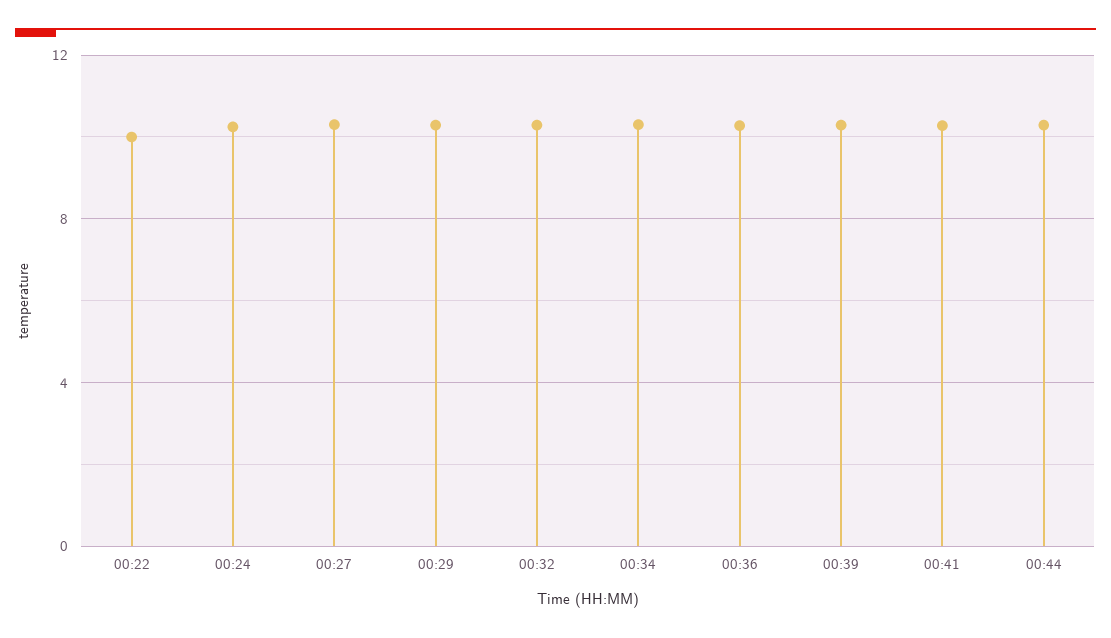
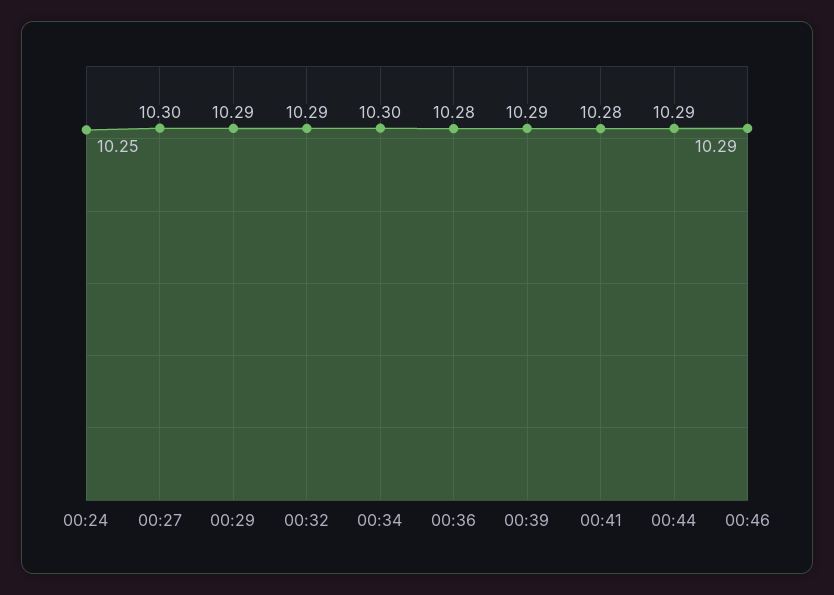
00:22: 10 -> none
00:46: none -> 10.29

